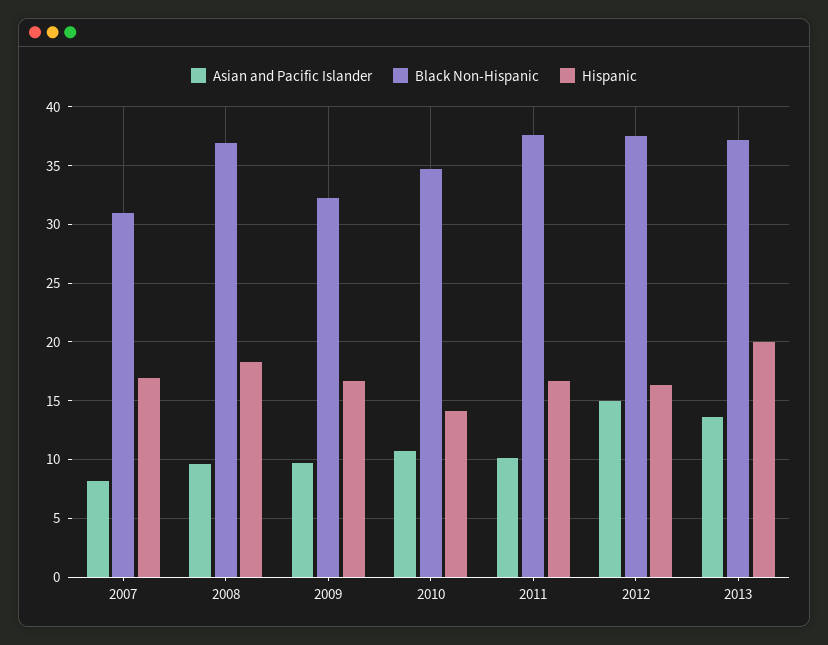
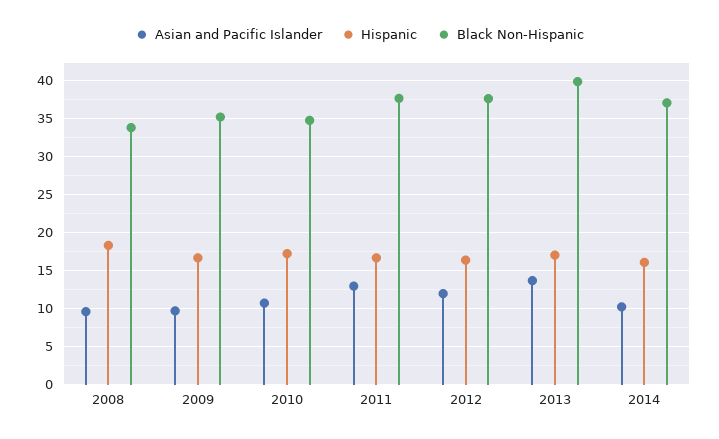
Asian and Pacific Islander, 2007: 8 -> none
Black Non-Hispanic, 2007: 31 -> none
Hispanic, 2007: 17 -> none
Black Non-Hispanic, 2008: 37 -> 34
Black Non-Hispanic, 2009: 32 -> 35
Hispanic, 2010: 14 -> 17
Asian and Pacific Islander, 2011: 10 -> 13
Asian and Pacific Islander, 2012: 15 -> 12
Black Non-Hispanic, 2013: 37 -> 40
Hispanic, 2013: 20 -> 17
Asian and Pacific Islander, 2014: none -> 10
Hispanic, 2014: none -> 16
Black Non-Hispanic, 2014: none -> 37

